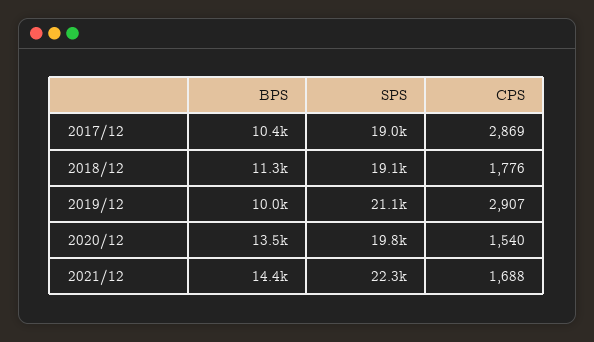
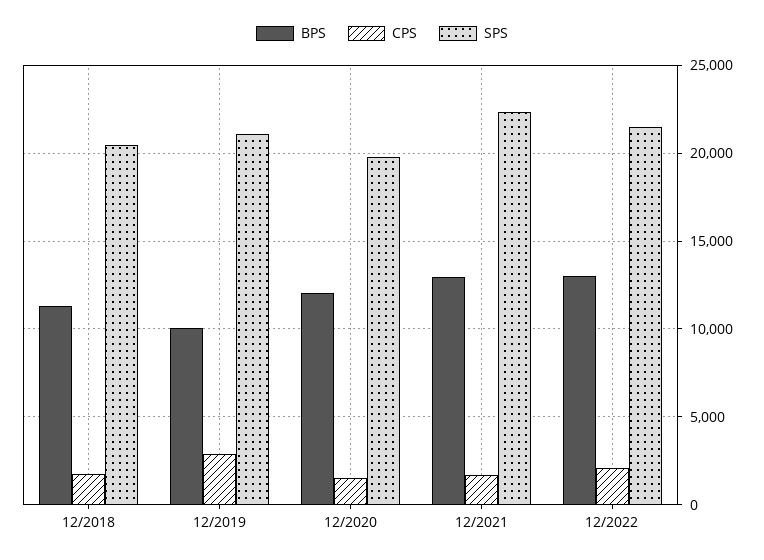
BPS, 2017/12: 10400 -> none
SPS, 2017/12: 19000 -> none
CPS, 2017/12: 2869 -> none
SPS, 2018/12: 19100 -> 20500
BPS, 2020/12: 13500 -> 12000
BPS, 2021/12: 14400 -> 13000
BPS, 12/2022: none -> 13000
CPS, 12/2022: none -> 2000
SPS, 12/2022: none -> 21500

